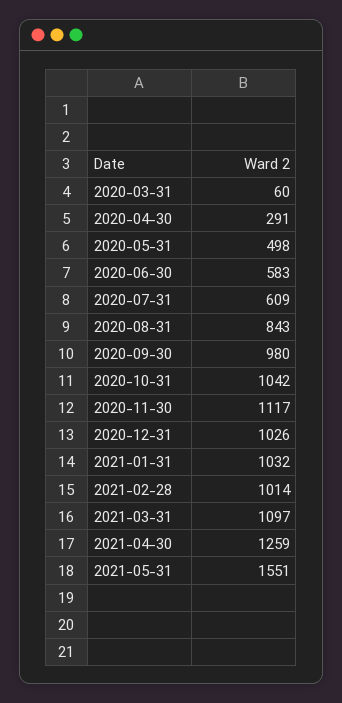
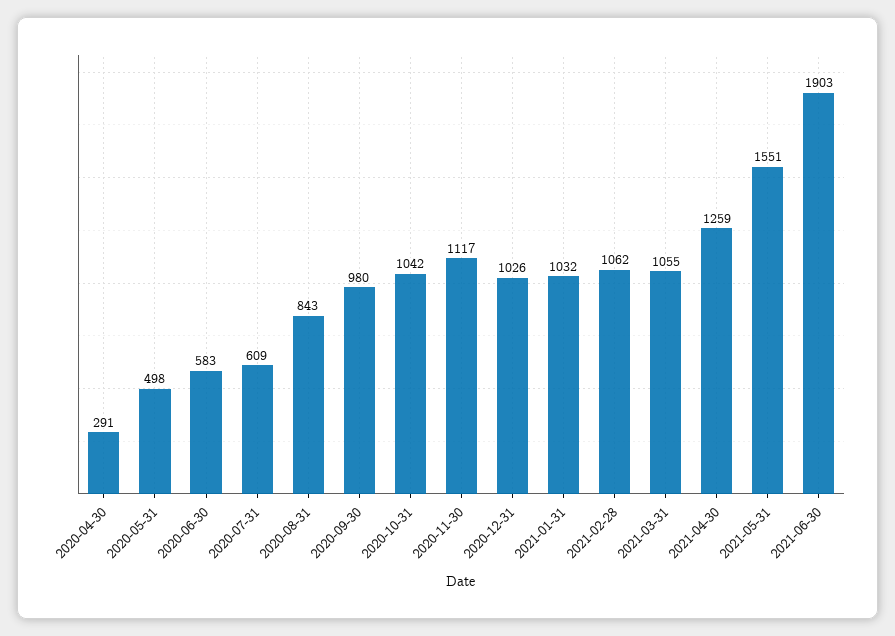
2020-03-31: 60 -> none
2021-02-28: 1014 -> 1062
2021-03-31: 1097 -> 1055
2021-06-30: none -> 1903

